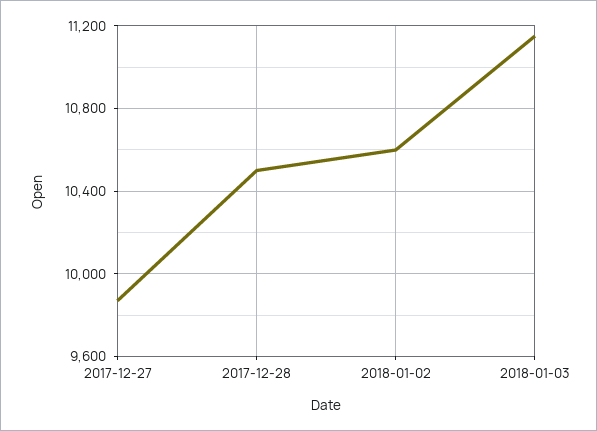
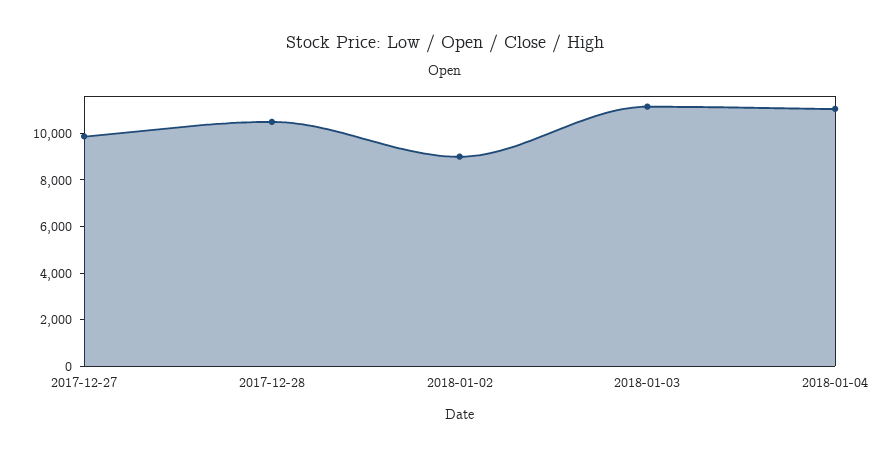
2018-01-02: 10600 -> 9000
2018-01-04: none -> 11000

